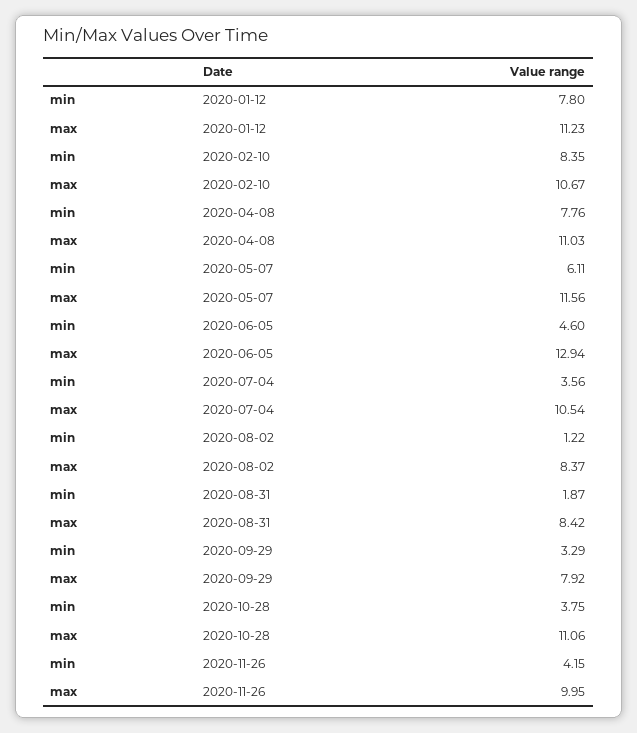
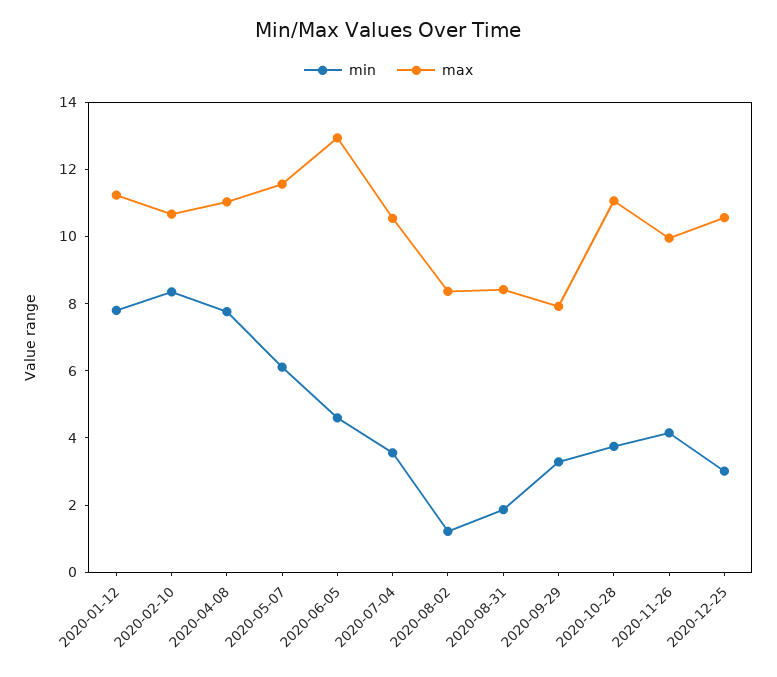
min, 2020-12-25: none -> 3
max, 2020-12-25: none -> 10.5

